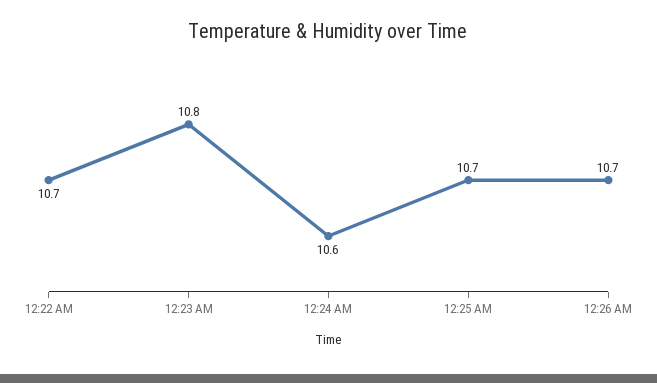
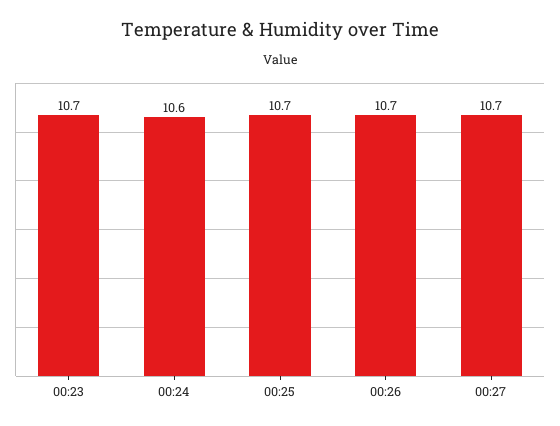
12:22 AM: 10.7 -> none
12:23 AM: 10.8 -> 10.7
00:27: none -> 10.7

